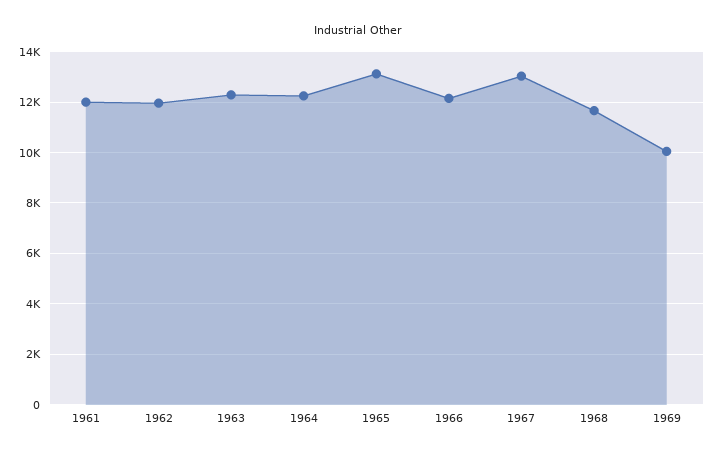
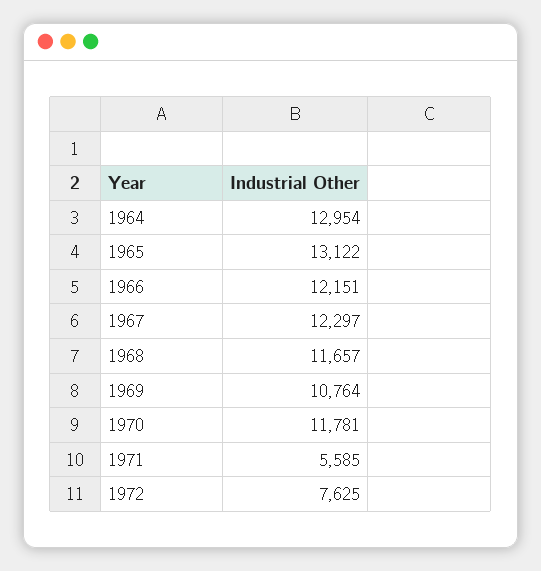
1961: 12000 -> none
1962: 12000 -> none
1963: 12250 -> none
1964: 12250 -> 12954
1967: 13000 -> 12297
1969: 10000 -> 10764
1970: none -> 11781
1971: none -> 5585
1972: none -> 7625

